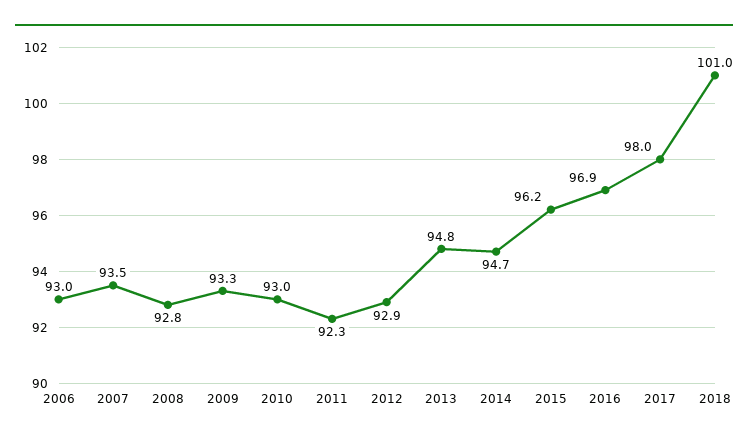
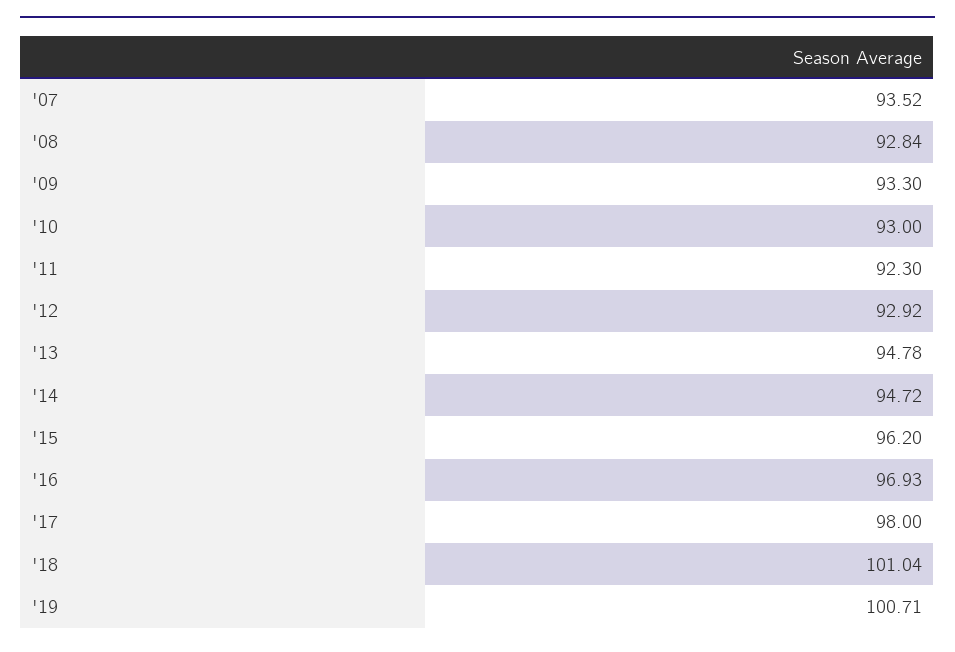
2006: 93 -> none
'19: none -> 100.71

